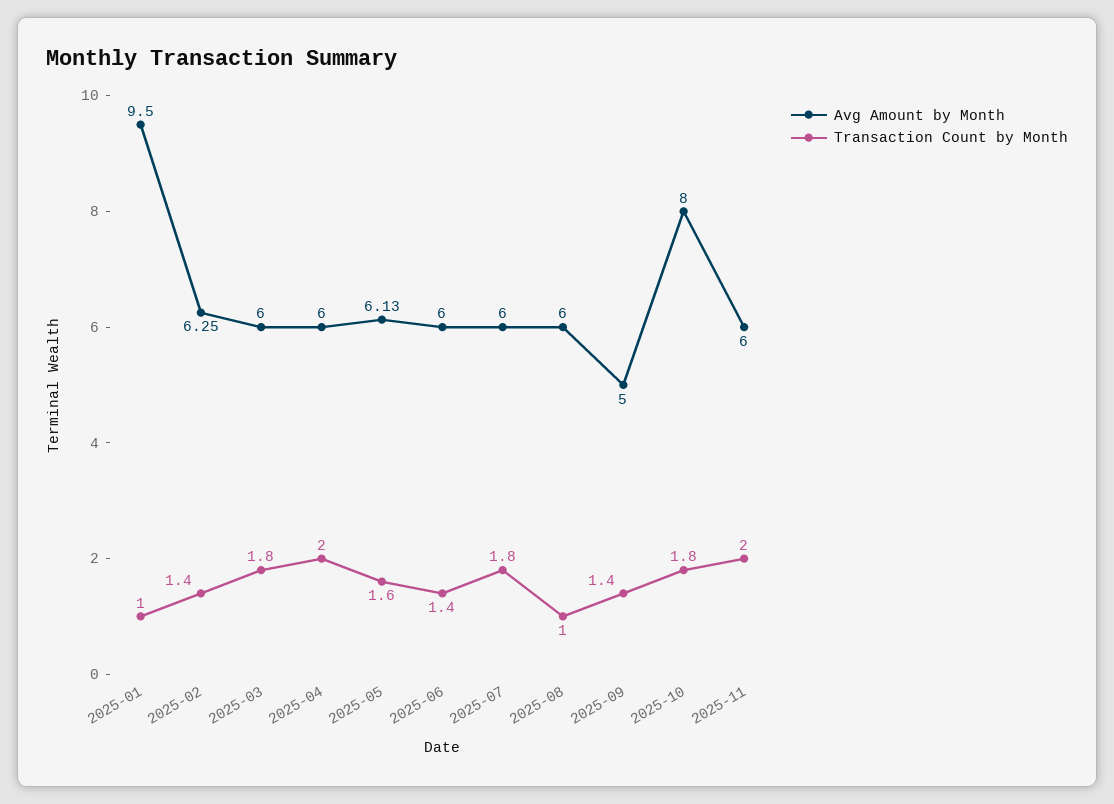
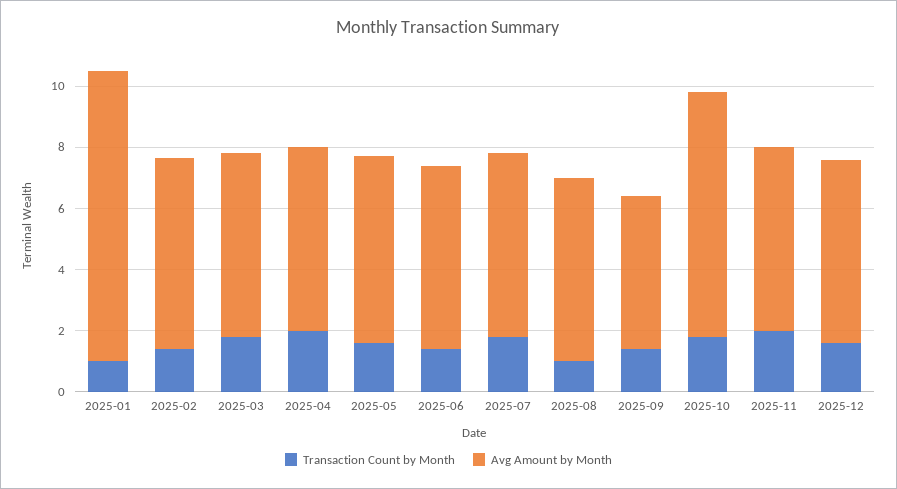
Transaction Count by Month, 2025-12: none -> 1.5
Avg Amount by Month, 2025-12: none -> 6

